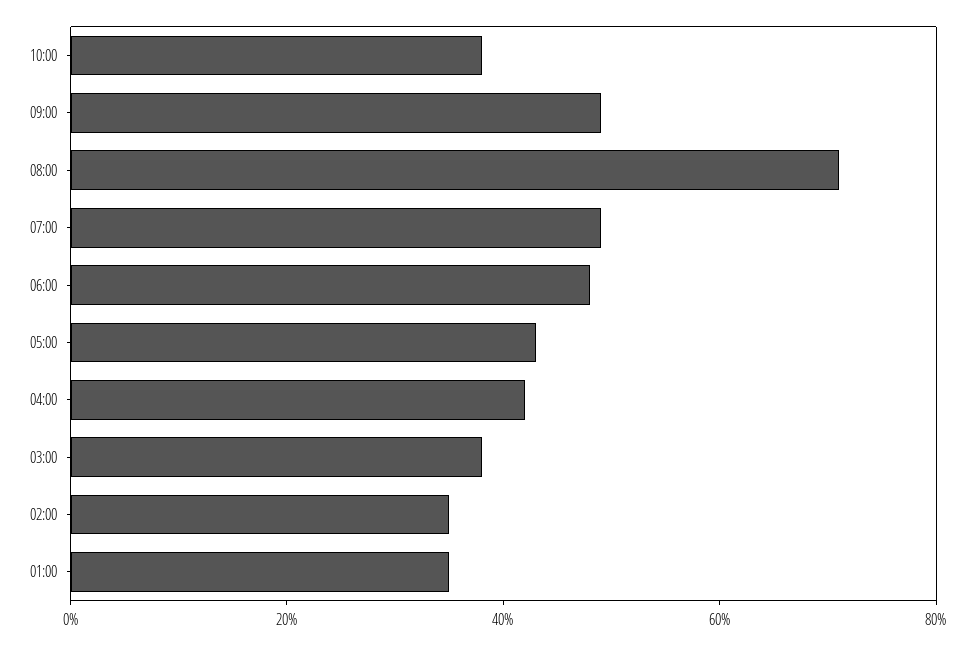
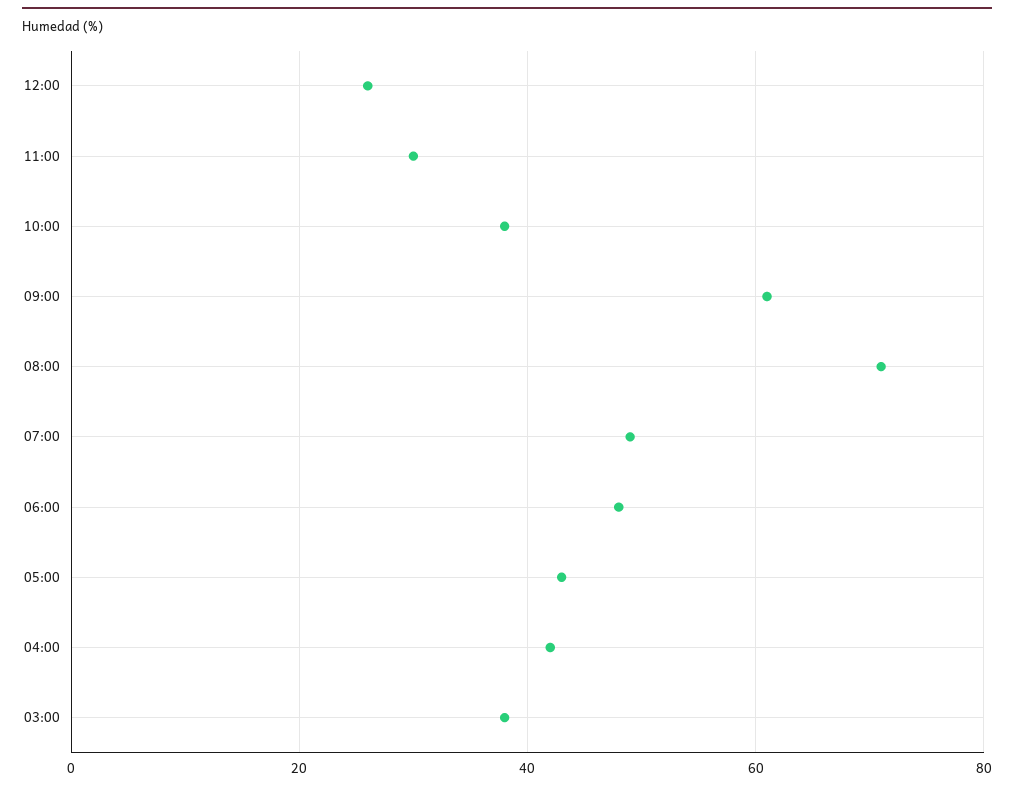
09:00: 50 -> 60
02:00: 35 -> none
01:00: 35 -> none
12:00: none -> 25
11:00: none -> 30

